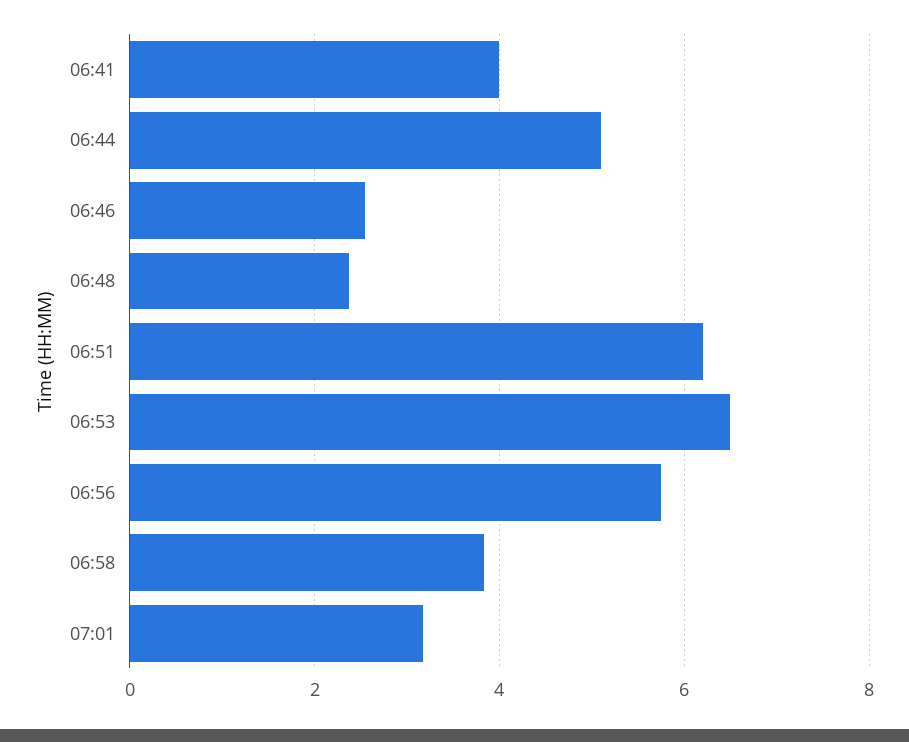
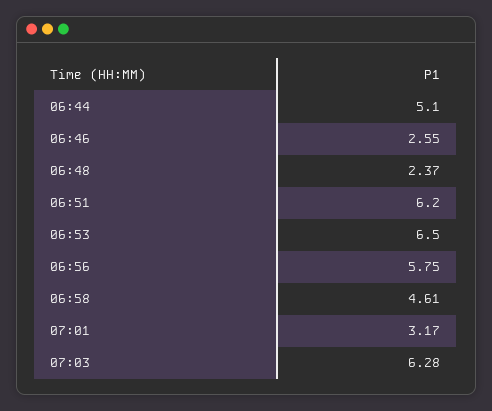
06:41: 4 -> none
06:58: 3.8 -> 4.61
07:03: none -> 6.28

